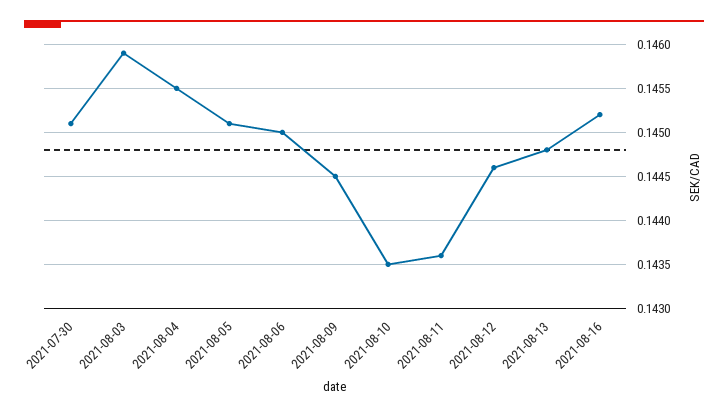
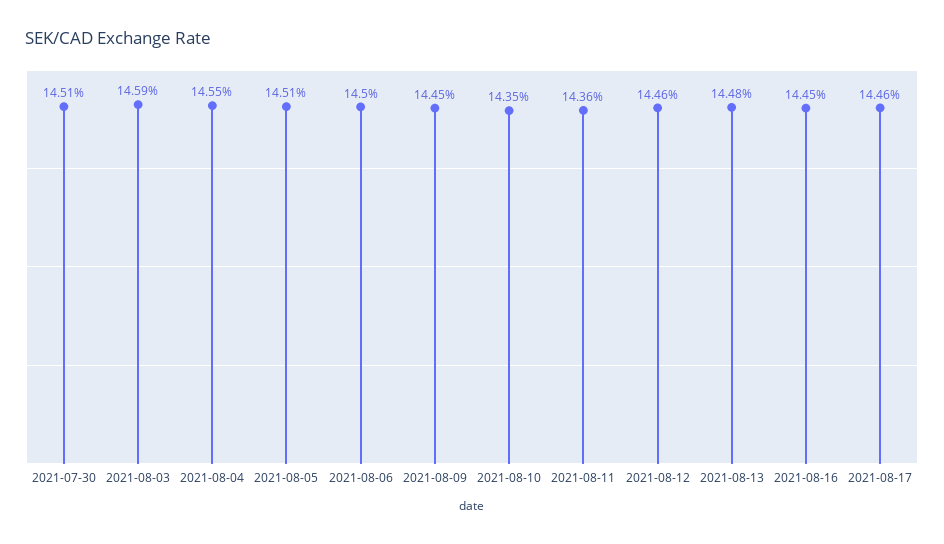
2021-08-16: 0.1452 -> 0.1445
2021-08-17: none -> 0.1446

